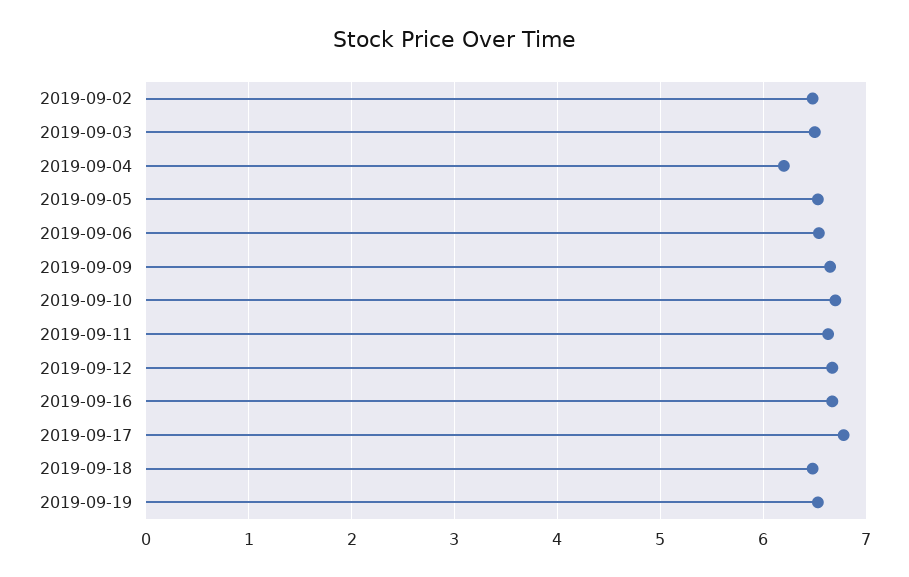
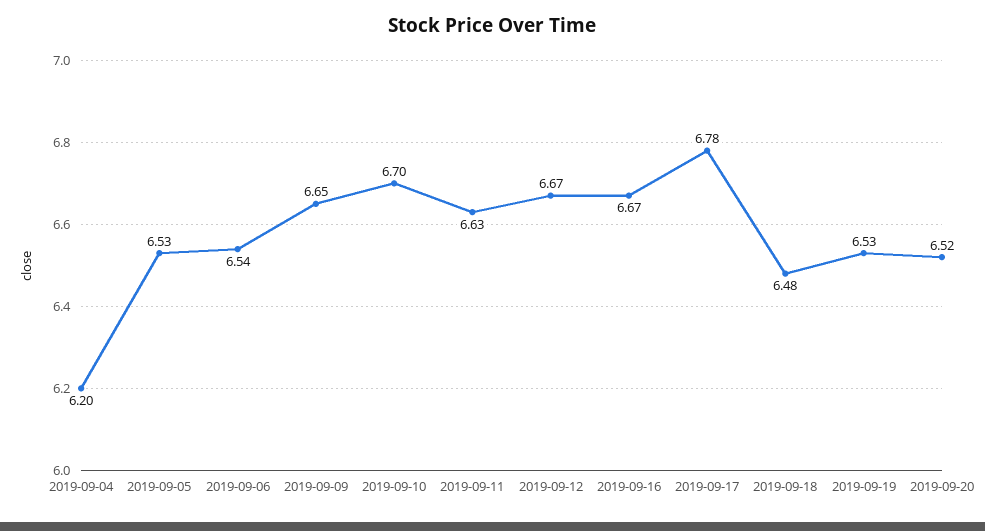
2019-09-02: 6.5 -> none
2019-09-03: 6.5 -> none
2019-09-20: none -> 6.52

